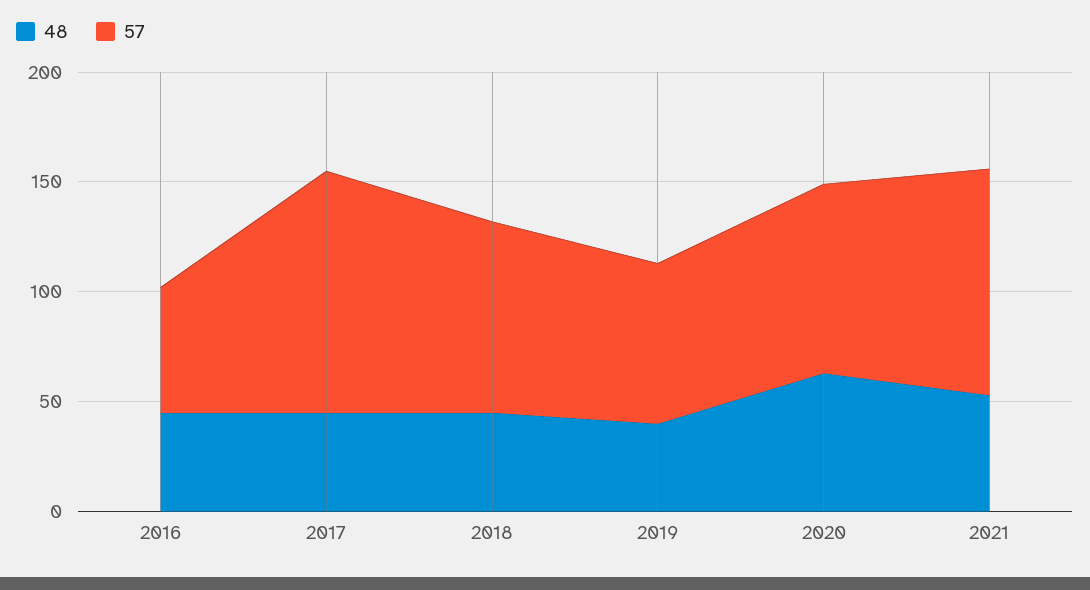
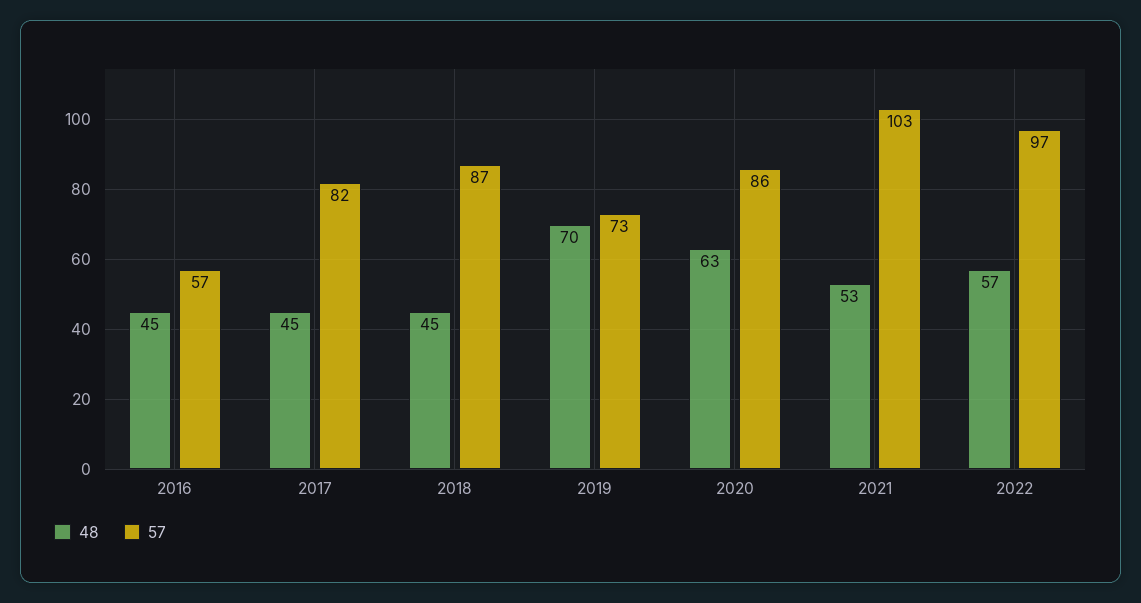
57, 2017: 110 -> 82
48, 2019: 40 -> 70
48, 2022: none -> 57
57, 2022: none -> 97

